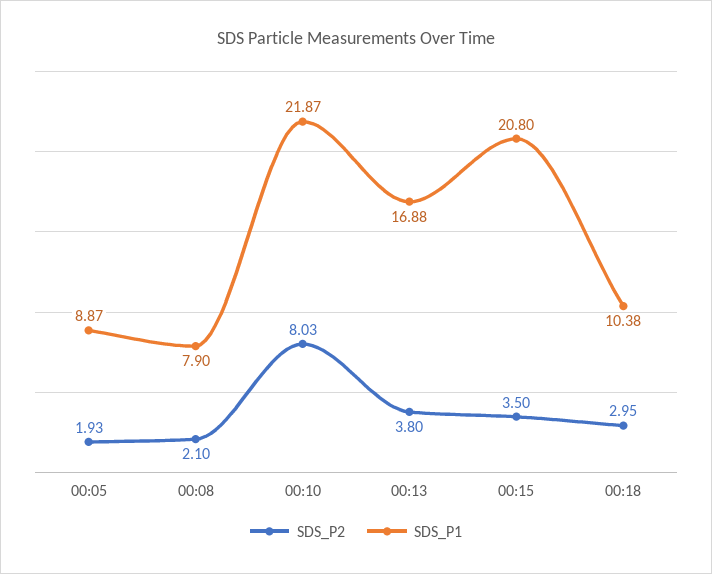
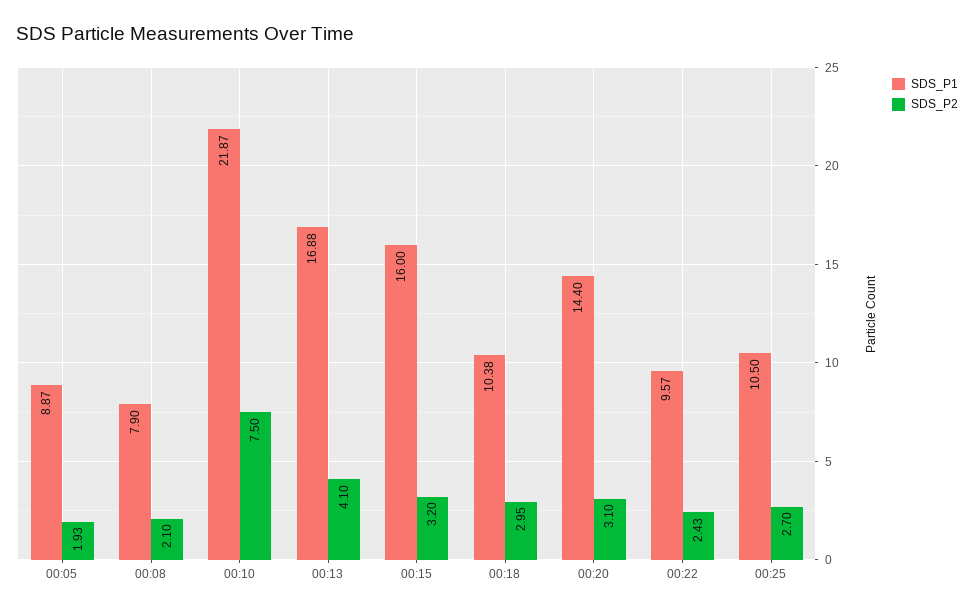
SDS_P2, 00:10: 8.03 -> 7.5
SDS_P2, 00:13: 3.8 -> 4.1
SDS_P2, 00:15: 3.5 -> 3.2
SDS_P1, 00:15: 20.8 -> 16
SDS_P1, 00:20: none -> 14.4
SDS_P2, 00:20: none -> 3.1
SDS_P1, 00:22: none -> 9.57
SDS_P2, 00:22: none -> 2.43
SDS_P1, 00:25: none -> 10.5
SDS_P2, 00:25: none -> 2.7

